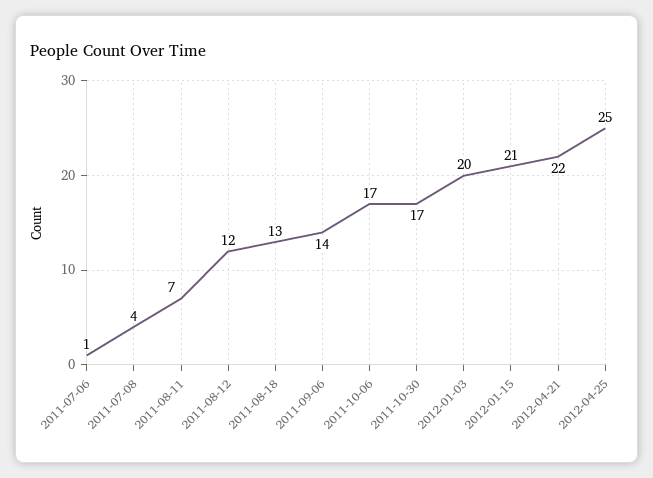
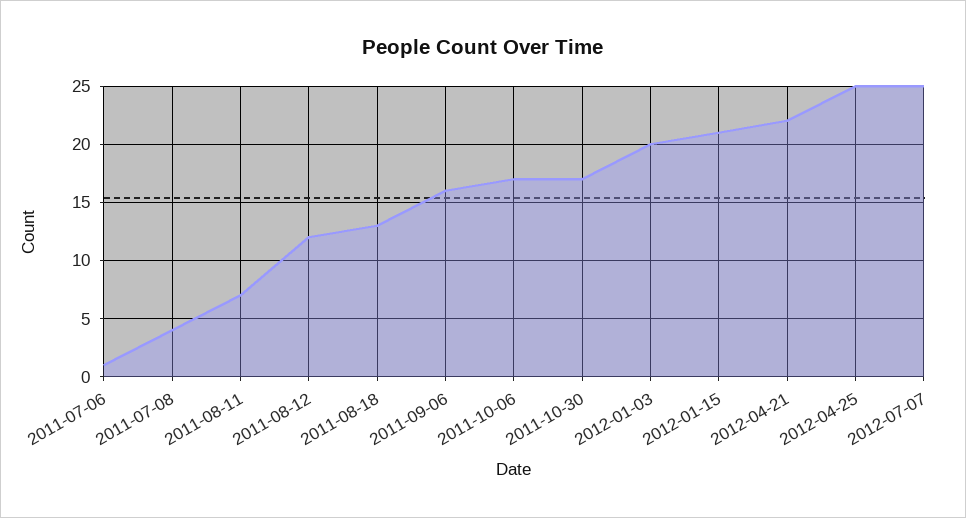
2011-09-06: 14 -> 16
2012-07-07: none -> 25

